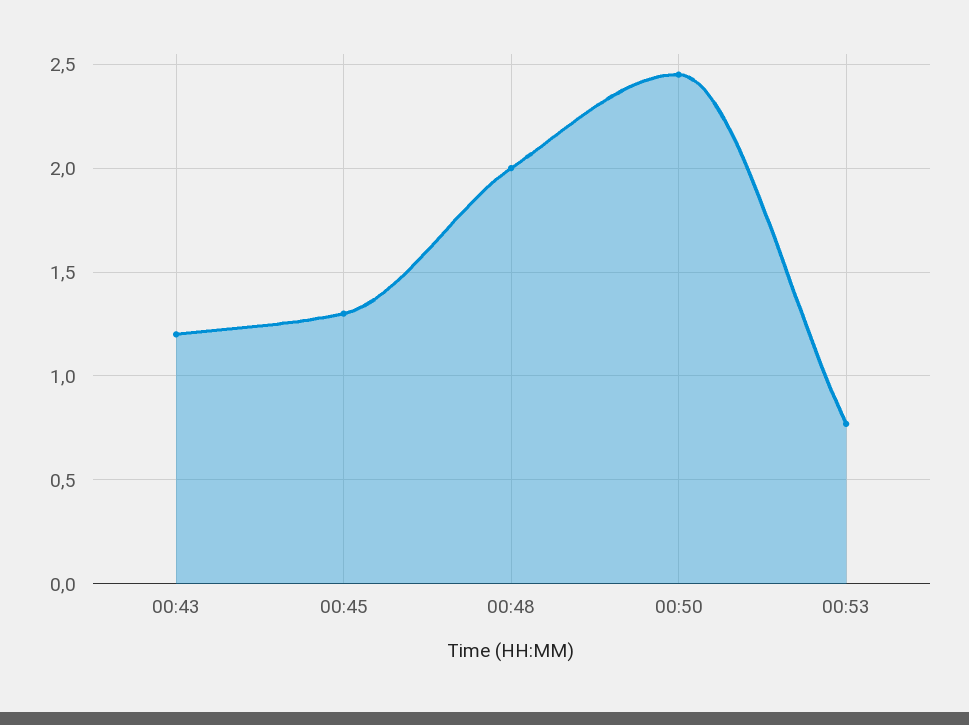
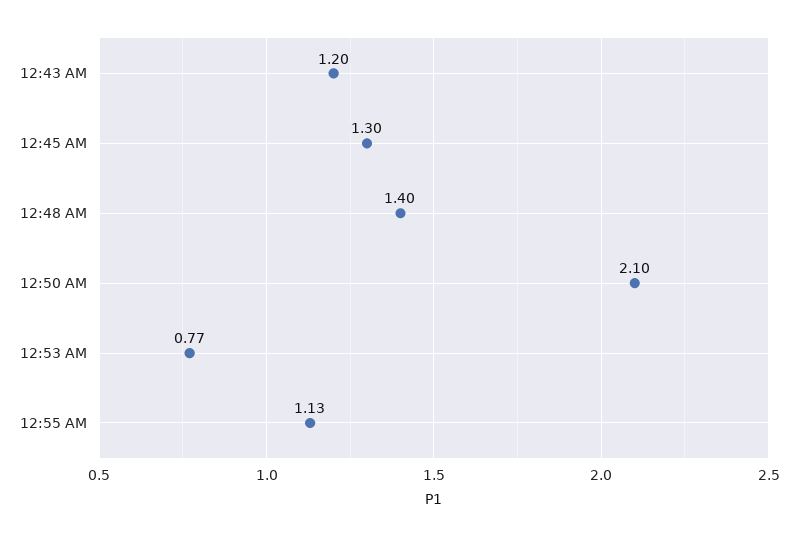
00:48: 2 -> 1.4
00:50: 2.45 -> 2.1
12:55 AM: none -> 1.13

